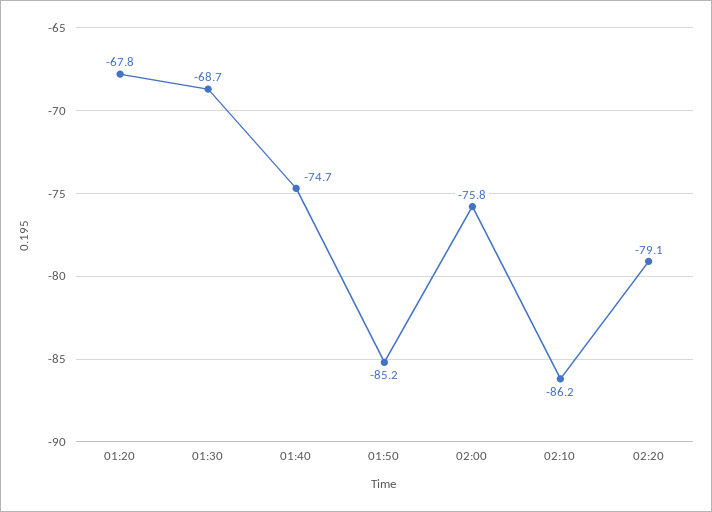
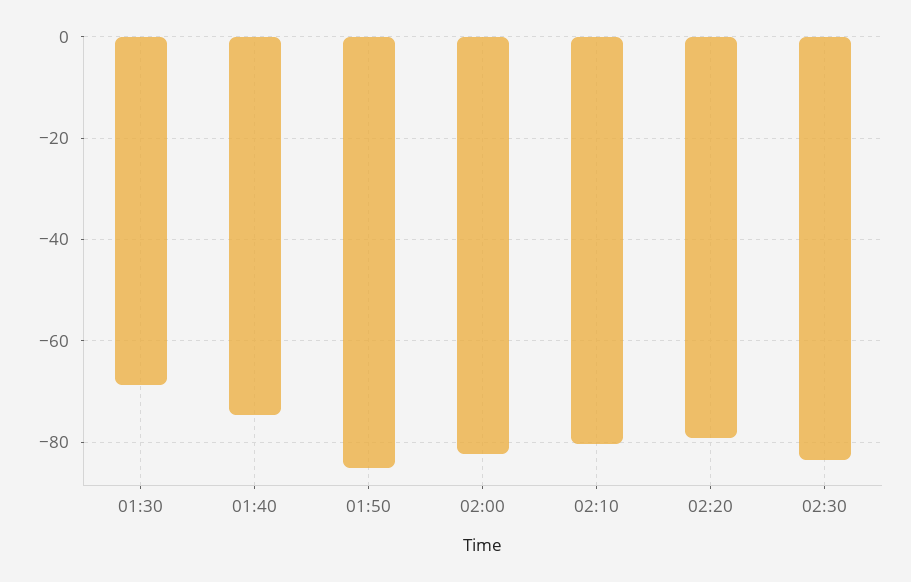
01:20: -67.8 -> none
02:00: -75.8 -> -82
02:10: -86.2 -> -80
02:30: none -> -84

